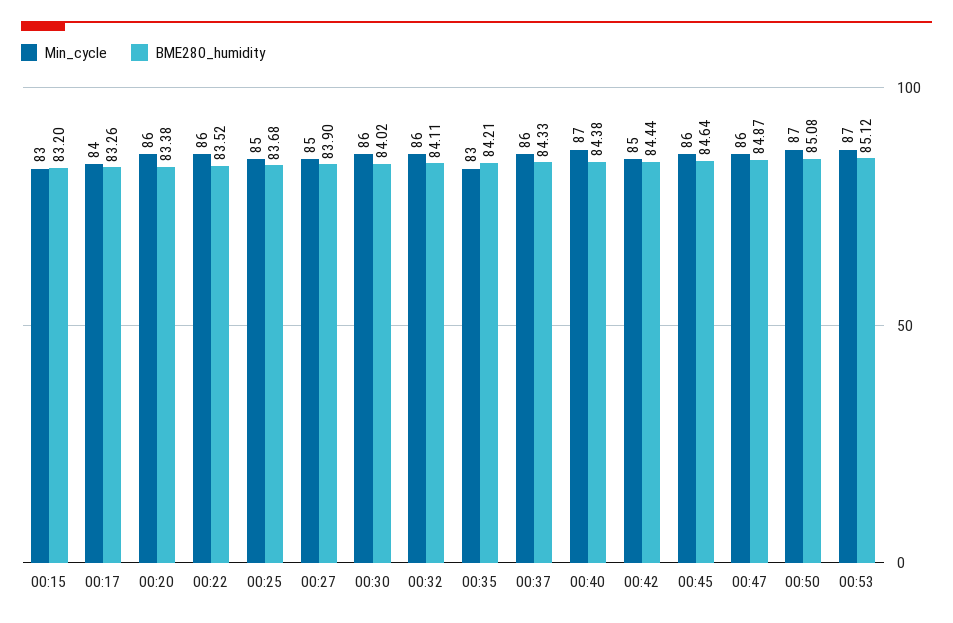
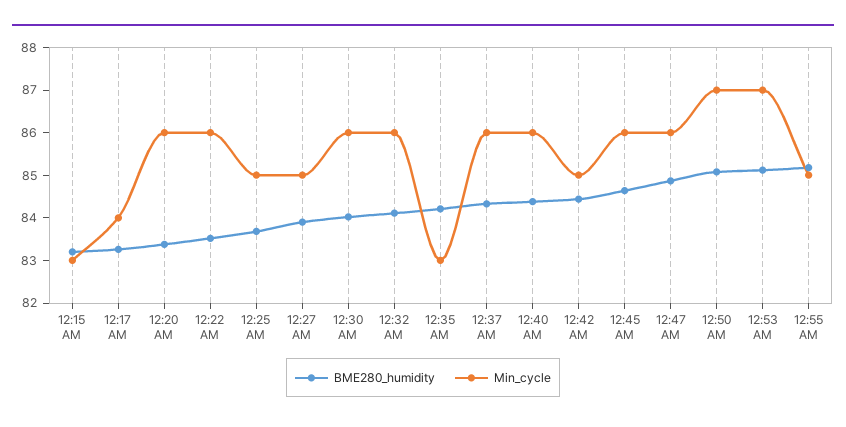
Min_cycle, 00:40: 87 -> 86
BME280_humidity, 12:55 AM: none -> 85.2
Min_cycle, 12:55 AM: none -> 85

